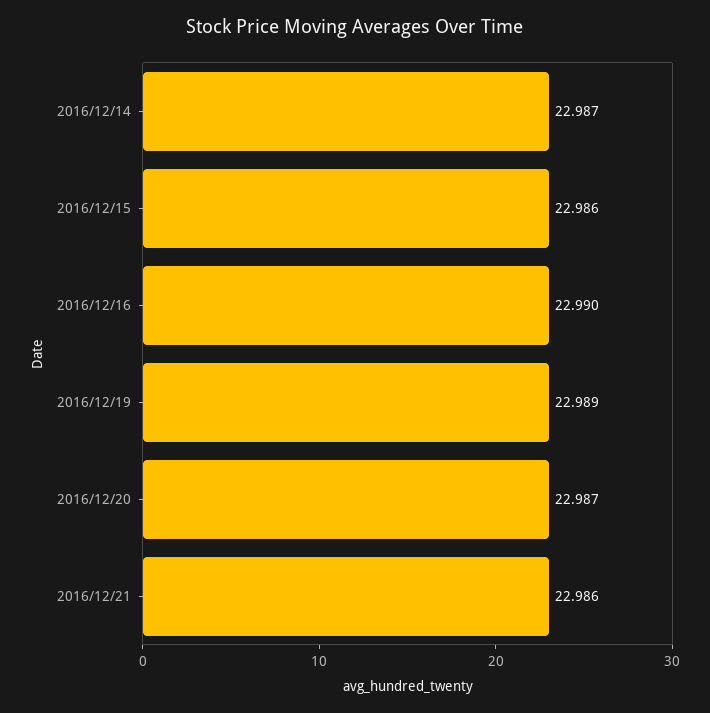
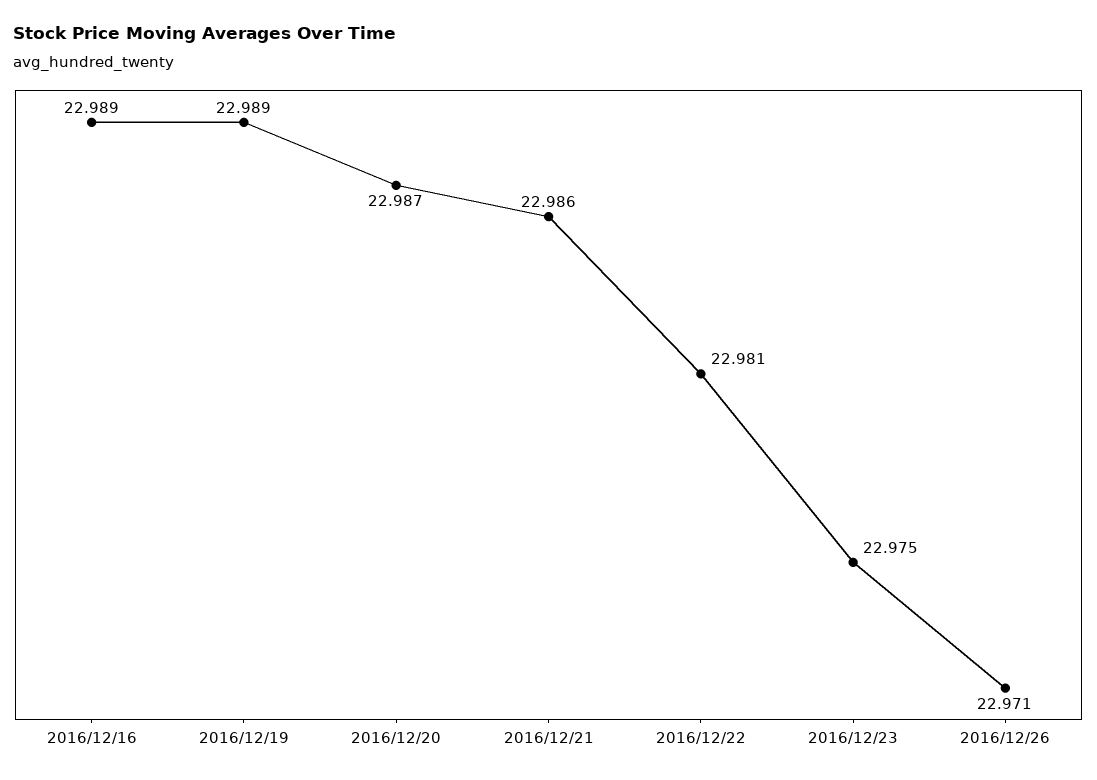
2016/12/14: 22.987 -> none
2016/12/15: 22.986 -> none
2016/12/16: 22.99 -> 22.989
2016/12/22: none -> 22.981
2016/12/23: none -> 22.975
2016/12/26: none -> 22.971

